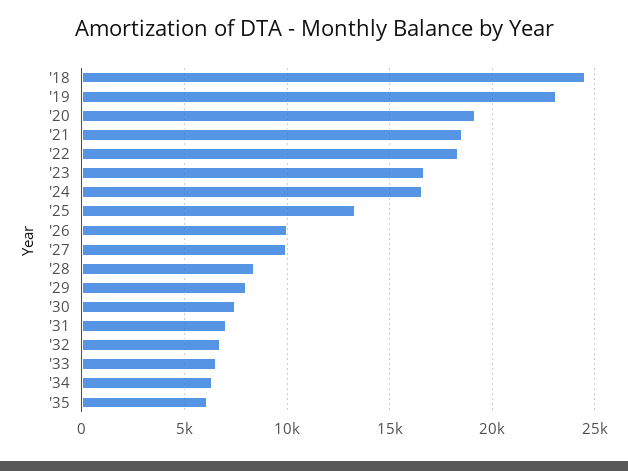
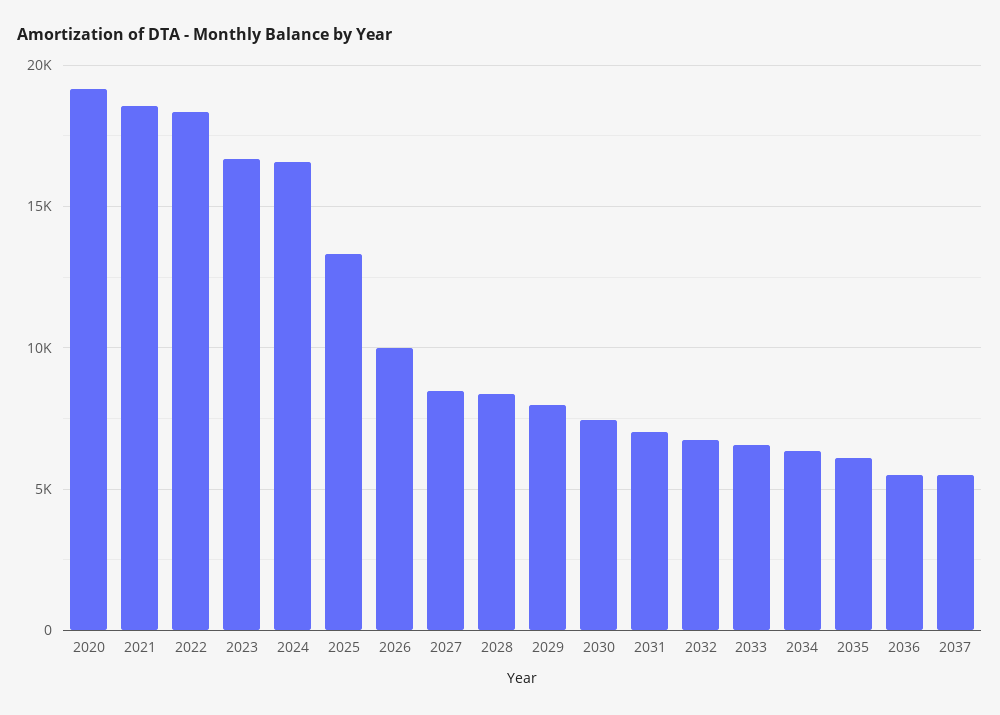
'18: 24500 -> none
'19: 23000 -> none
'27: 10000 -> 8500
2036: none -> 5500
2037: none -> 5500

